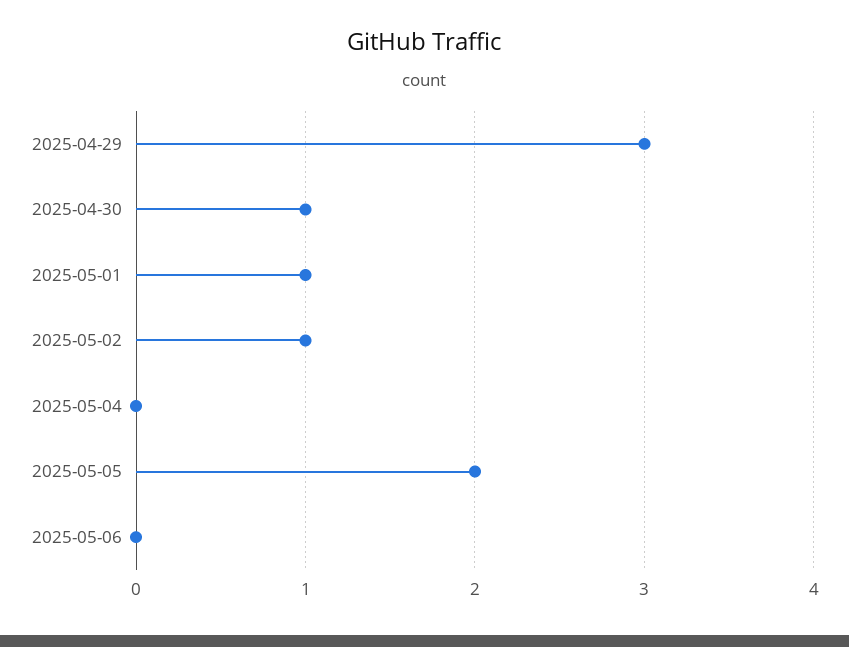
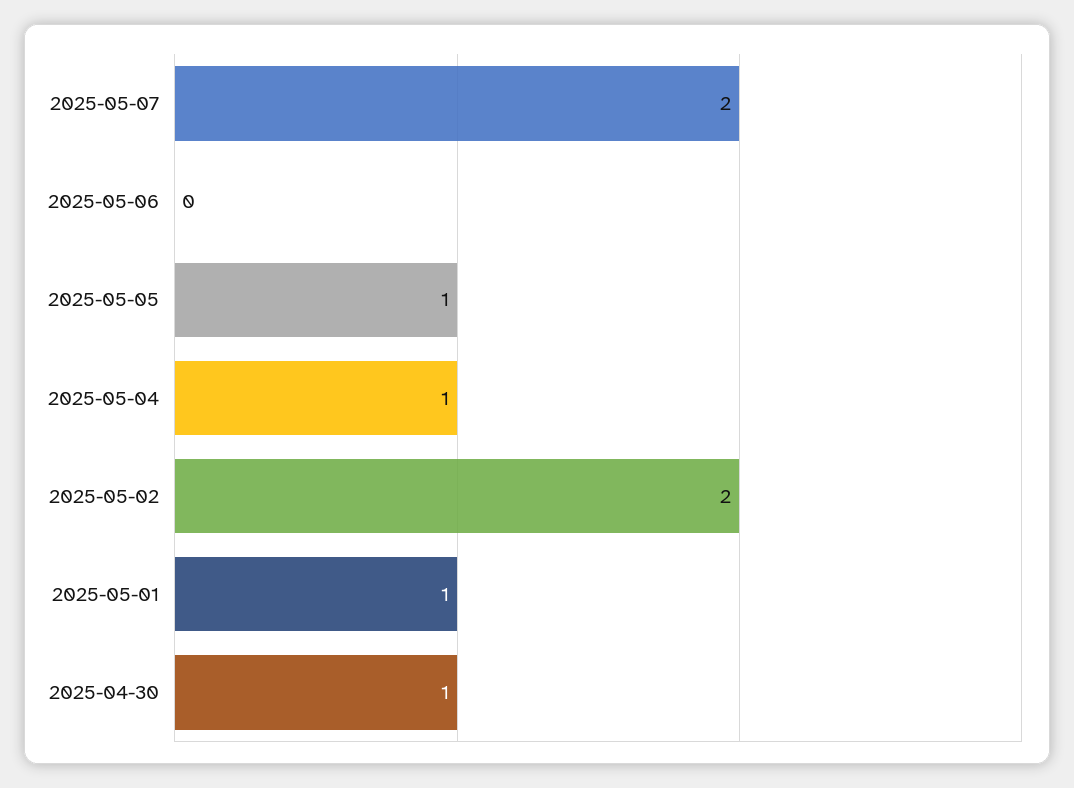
2025-04-29: 3 -> none
2025-05-02: 1 -> 2
2025-05-04: 0 -> 1
2025-05-05: 2 -> 1
2025-05-07: none -> 2

